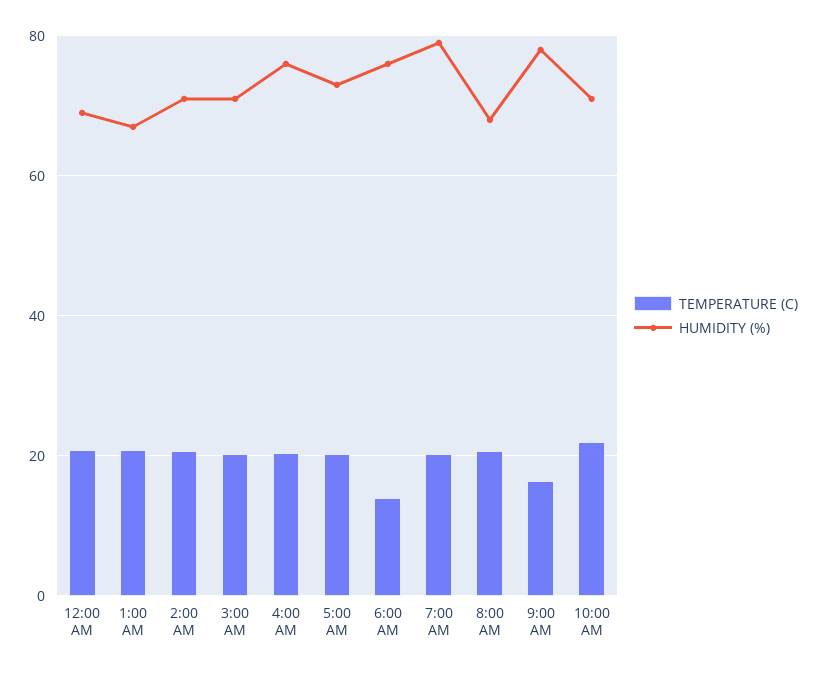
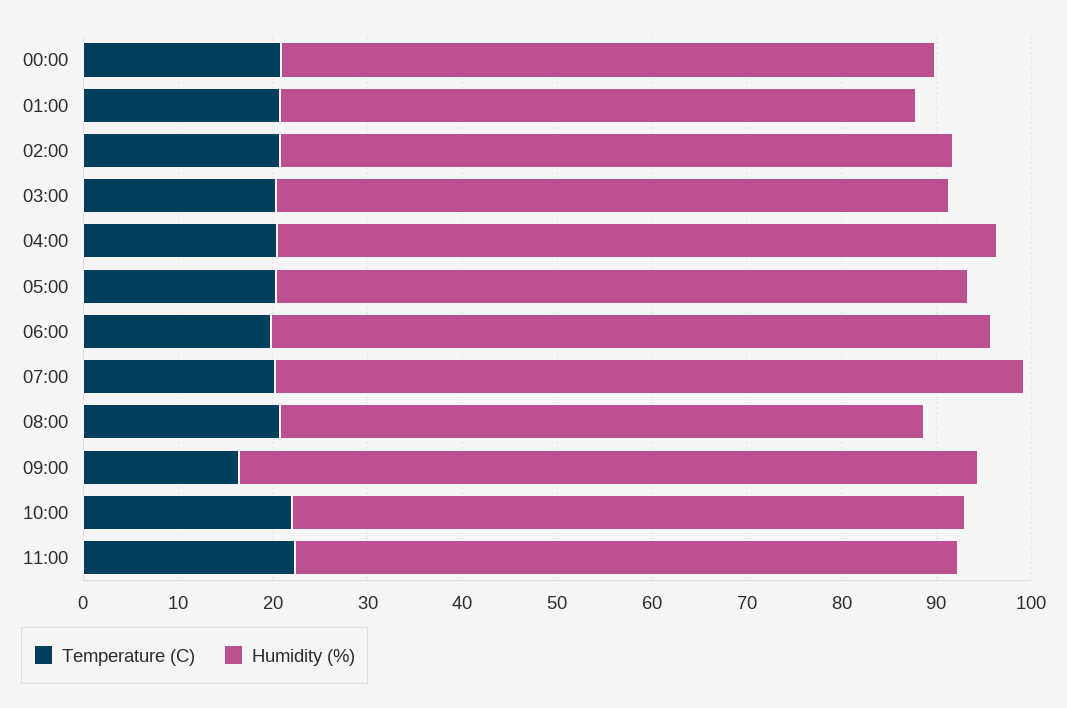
TEMPERATURE (C), 6:00 AM: 14 -> 20
TEMPERATURE (C), 11:00: none -> 22
HUMIDITY (%), 11:00: none -> 70

